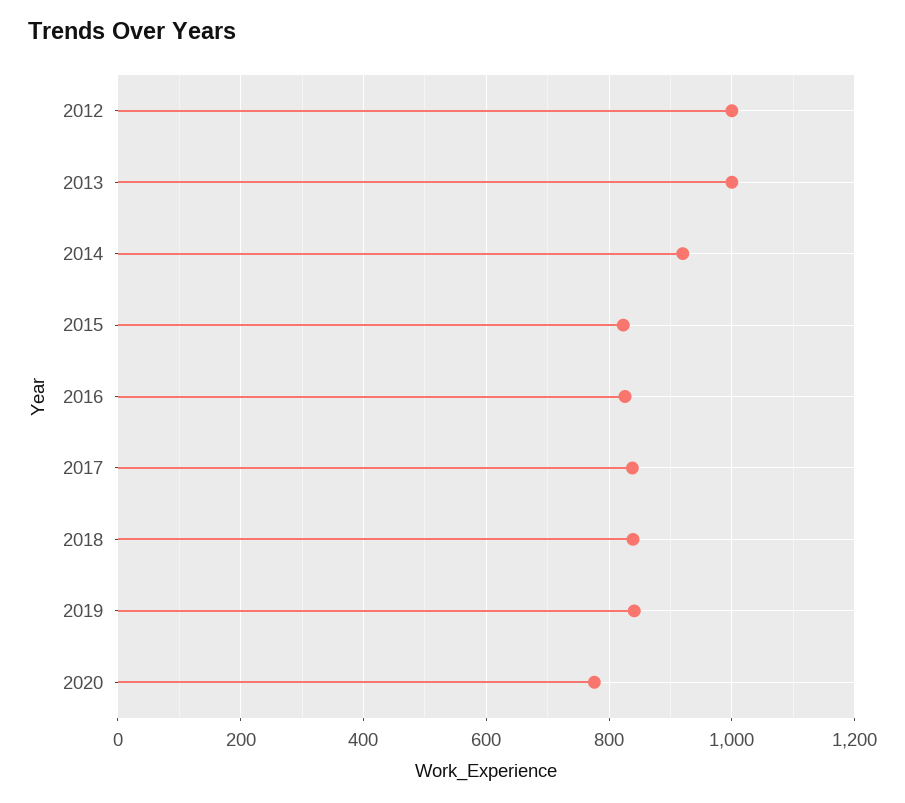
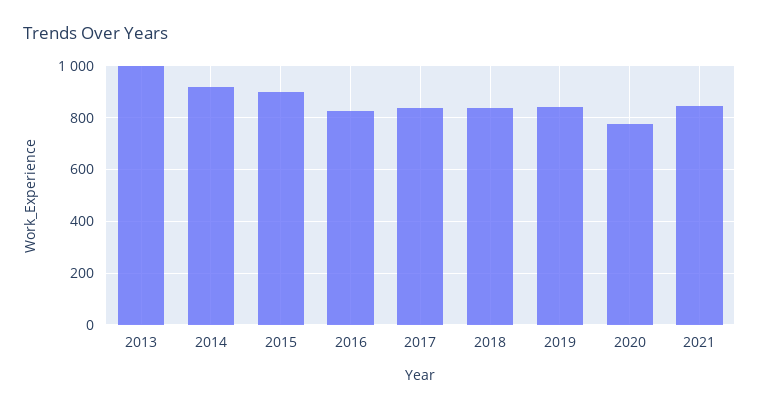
2012: 1000 -> none
2015: 820 -> 900
2021: none -> 850

